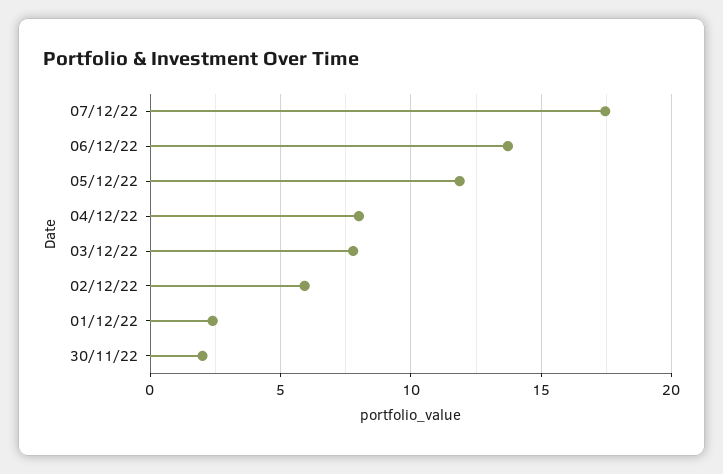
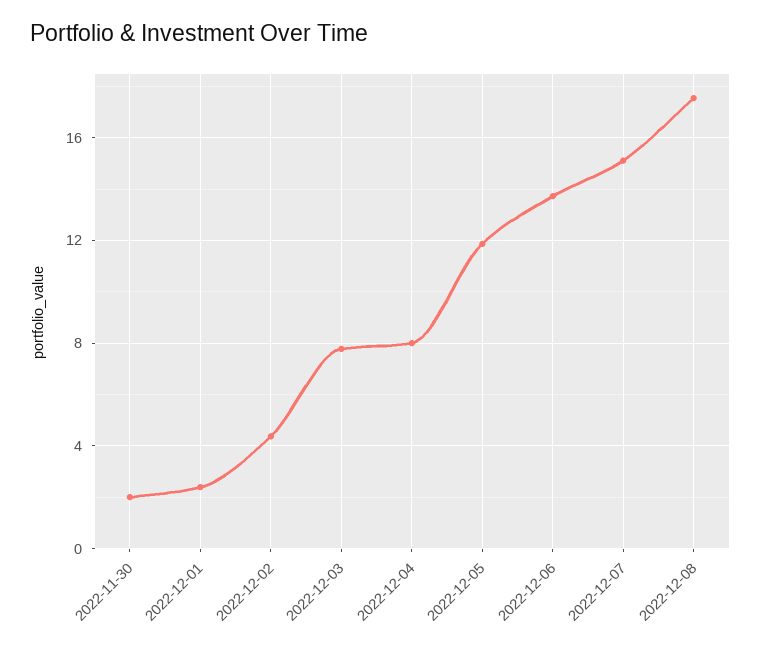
07/12/22: 17.5 -> 15
02/12/22: 6 -> 4.5
2022-12-08: none -> 17.5

